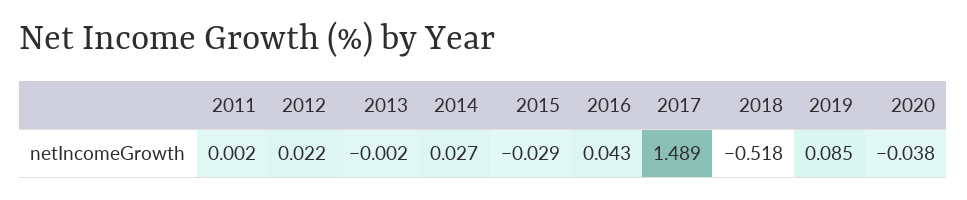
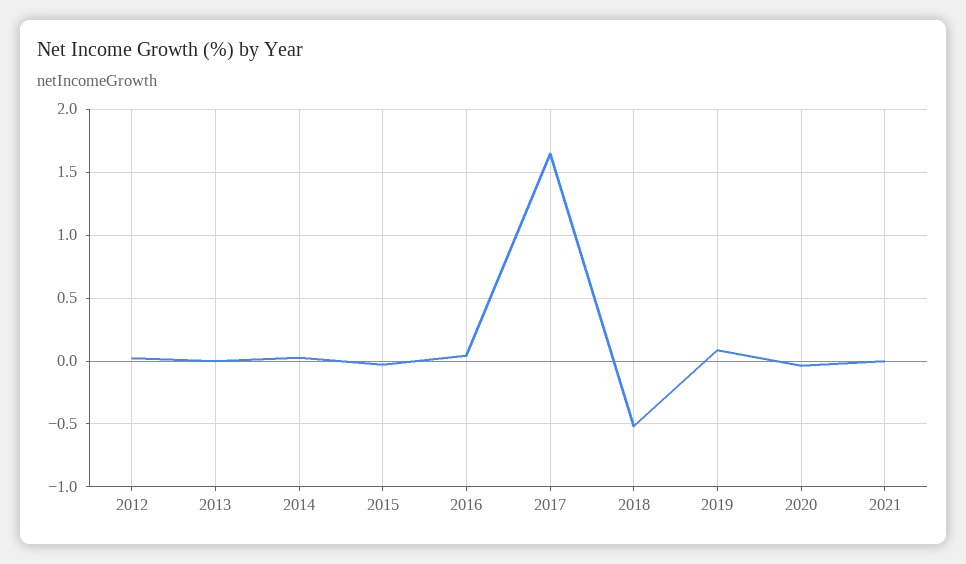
2011: 0.002 -> none
2017: 1.489 -> 1.65
2021: none -> 0

